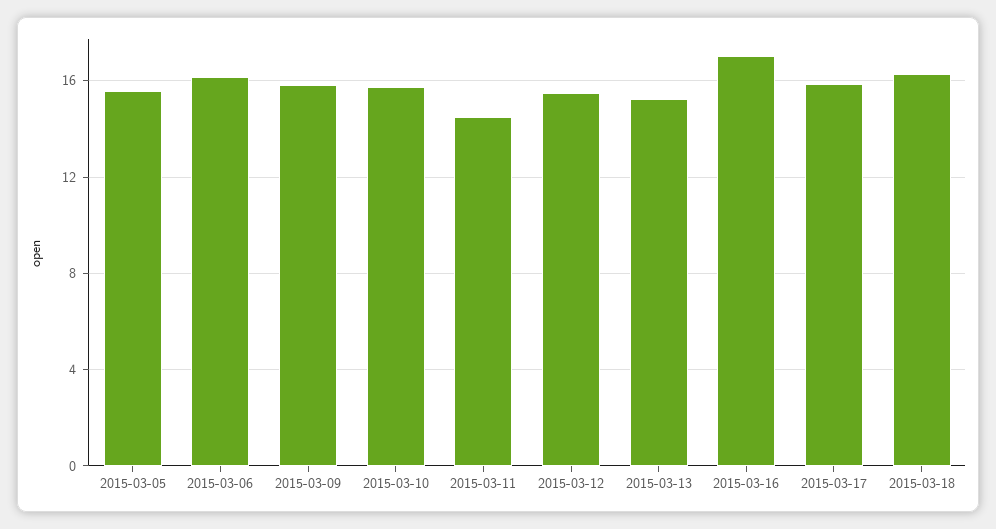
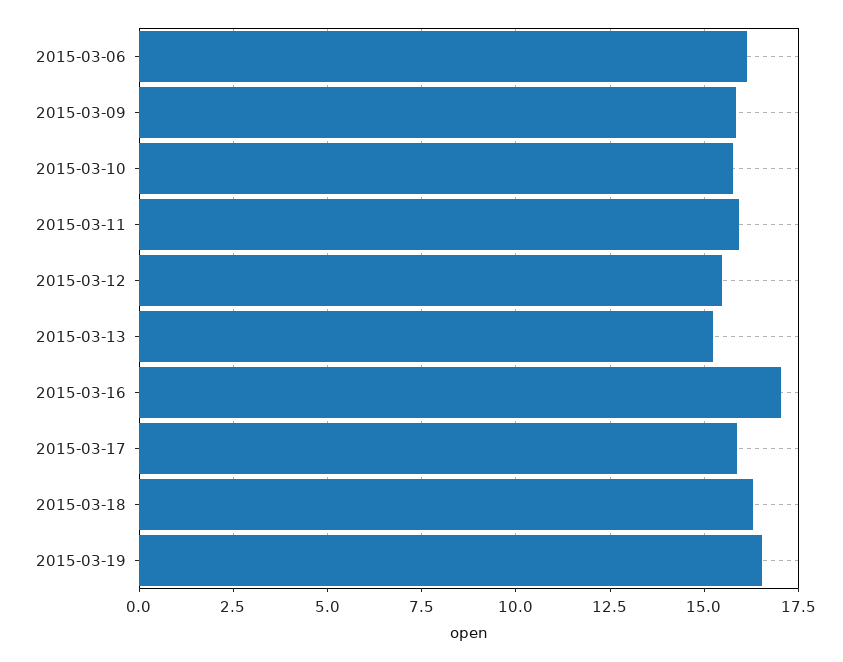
2015-03-05: 15.5 -> none
2015-03-11: 14.5 -> 16
2015-03-19: none -> 16.5

